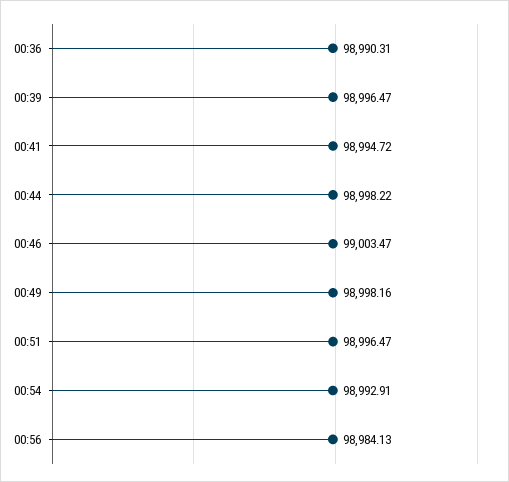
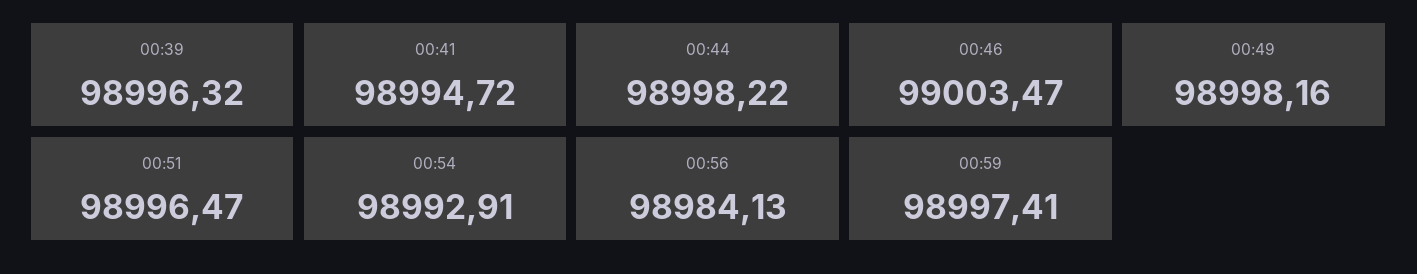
00:36: 98990.31 -> none
00:39: 98996.47 -> 98996.32
00:59: none -> 98997.41

